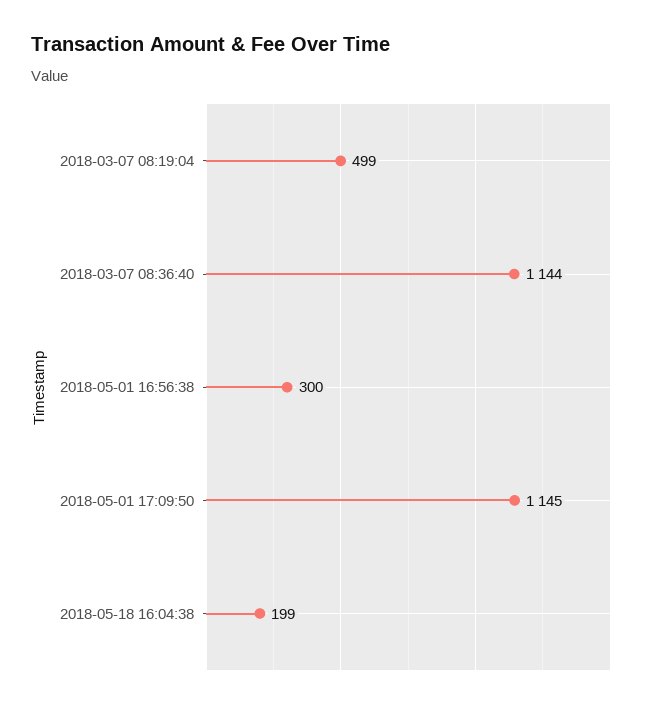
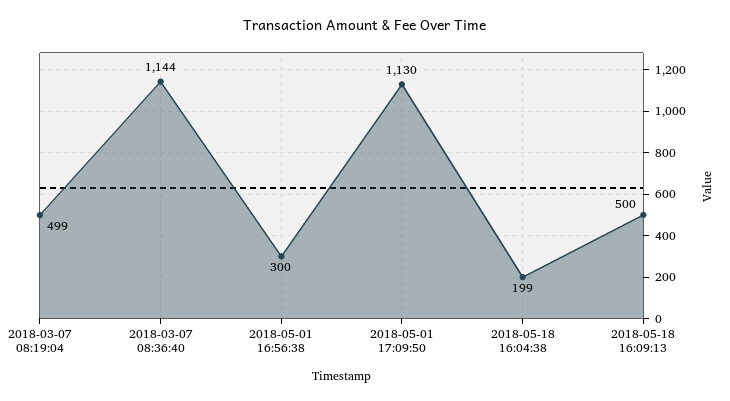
2018-05-01 17:09:50: 1145 -> 1130
2018-05-18 16:09:13: none -> 500

